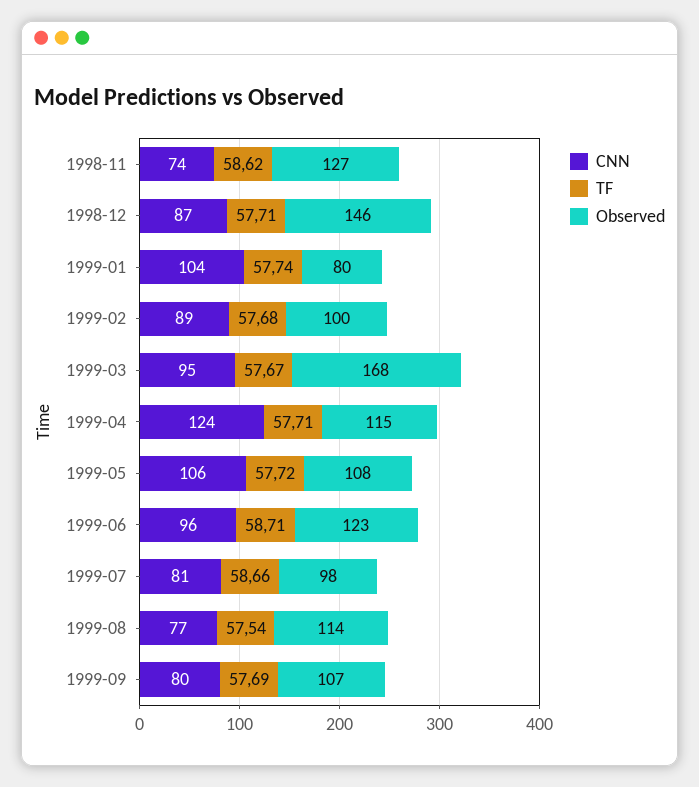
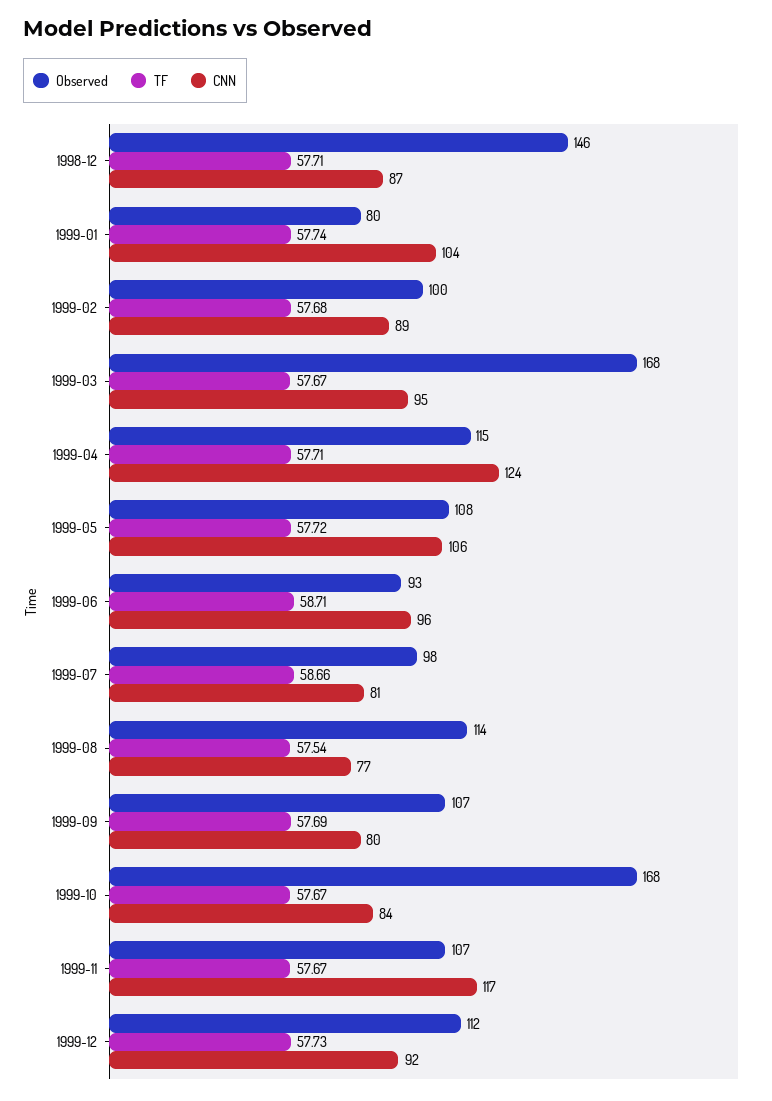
CNN, 1998-11: 74 -> none
TF, 1998-11: 58.62 -> none
Observed, 1998-11: 127 -> none
Observed, 1999-06: 123 -> 93
Observed, 1999-10: none -> 168
TF, 1999-10: none -> 57.67
CNN, 1999-10: none -> 84
Observed, 1999-11: none -> 107
TF, 1999-11: none -> 57.67
CNN, 1999-11: none -> 117
Observed, 1999-12: none -> 112
TF, 1999-12: none -> 57.73
CNN, 1999-12: none -> 92

